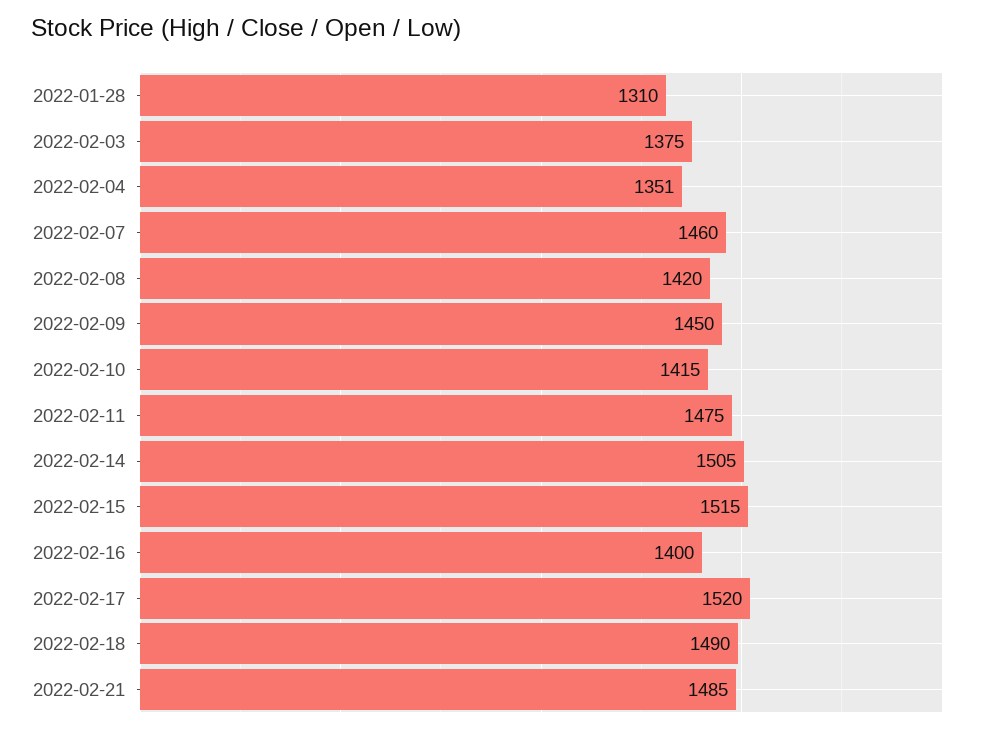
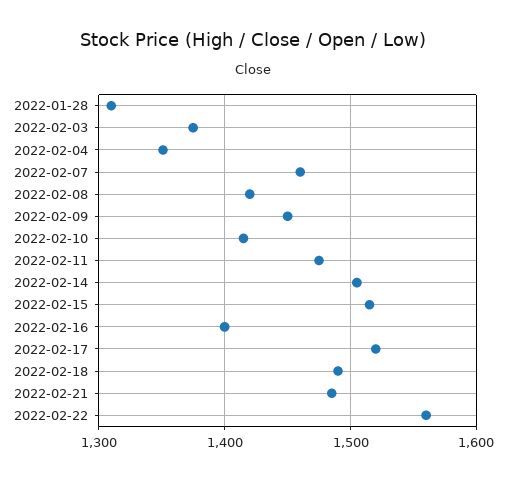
2022-02-22: none -> 1560

